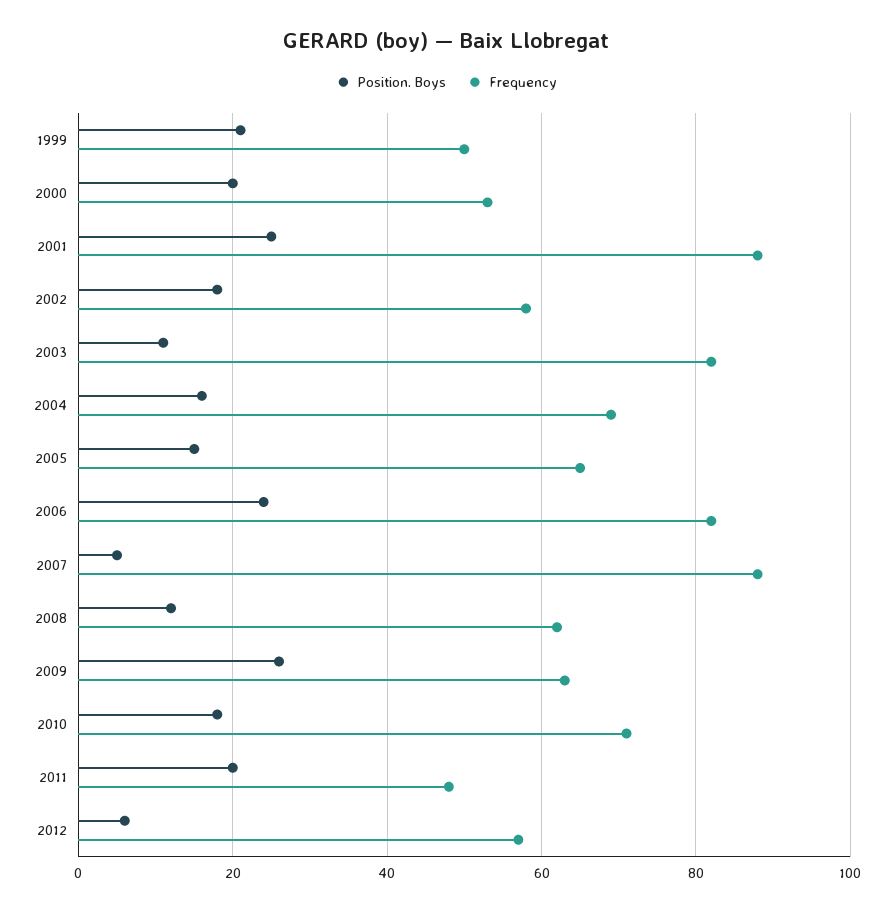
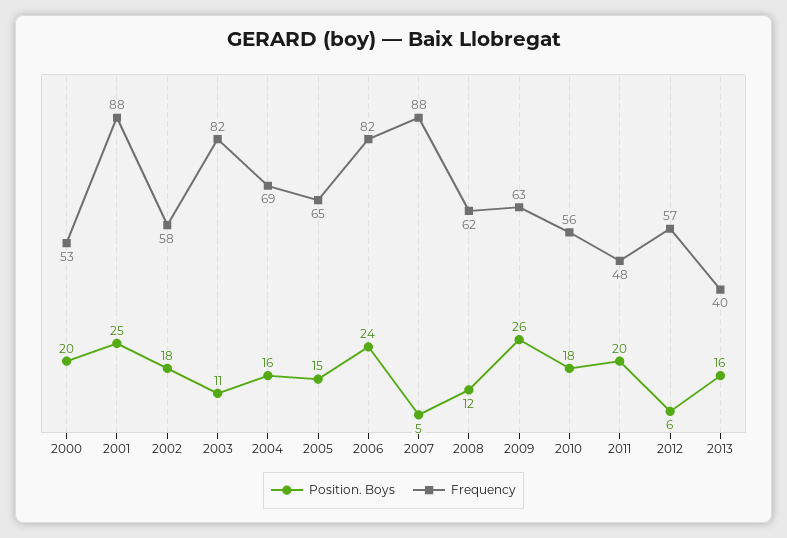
Position. Boys, 1999: 20 -> none
Frequency, 1999: 50 -> none
Frequency, 2010: 70 -> 56
Position. Boys, 2013: none -> 16
Frequency, 2013: none -> 40

